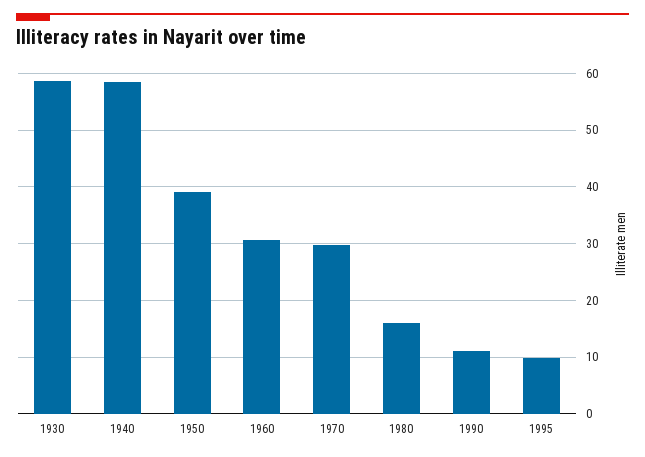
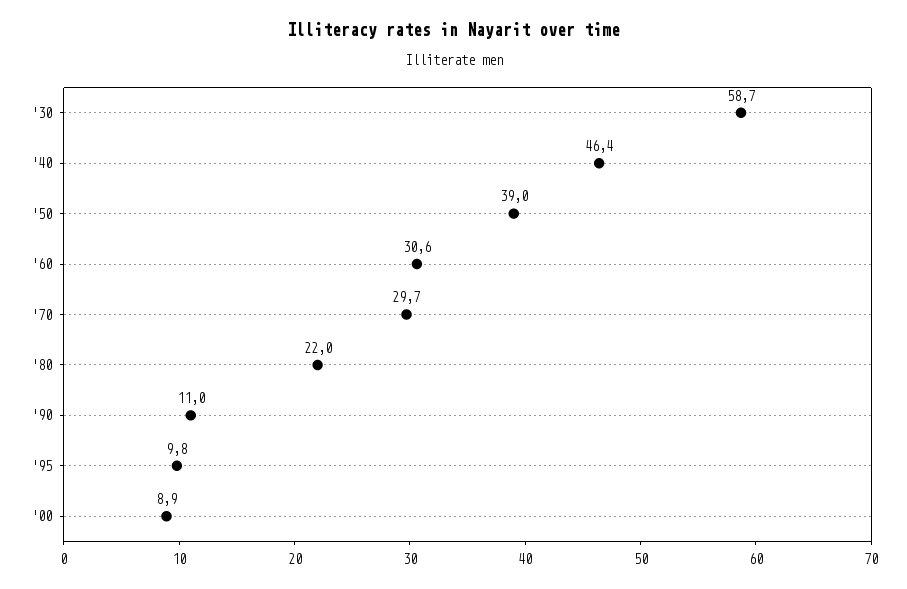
1940: 58 -> 46.4
1980: 16 -> 22
'00: none -> 8.9

